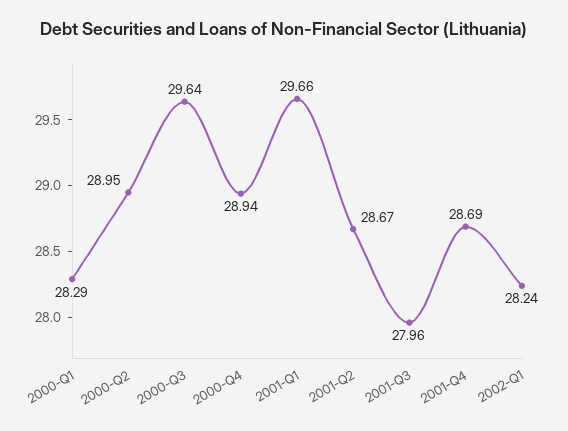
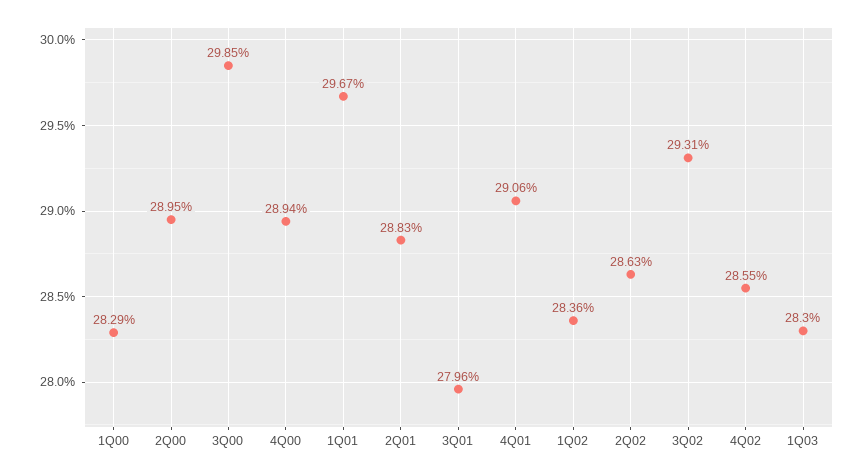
2000-Q3: 29.64 -> 29.85
2001-Q1: 29.66 -> 29.67
2001-Q2: 28.67 -> 28.83
2001-Q4: 28.69 -> 29.06
2002-Q1: 28.24 -> 28.36
2Q02: none -> 28.63
3Q02: none -> 29.31
4Q02: none -> 28.55
1Q03: none -> 28.3

